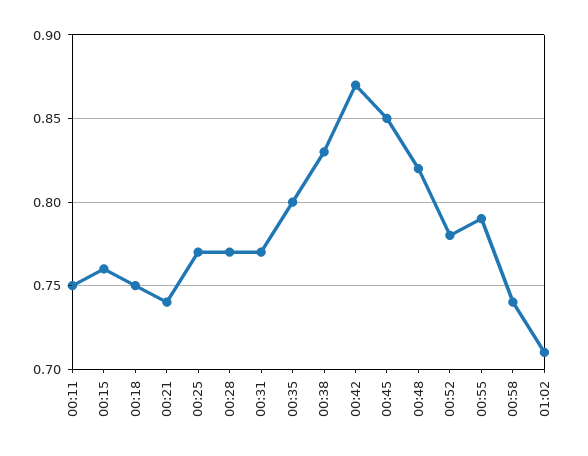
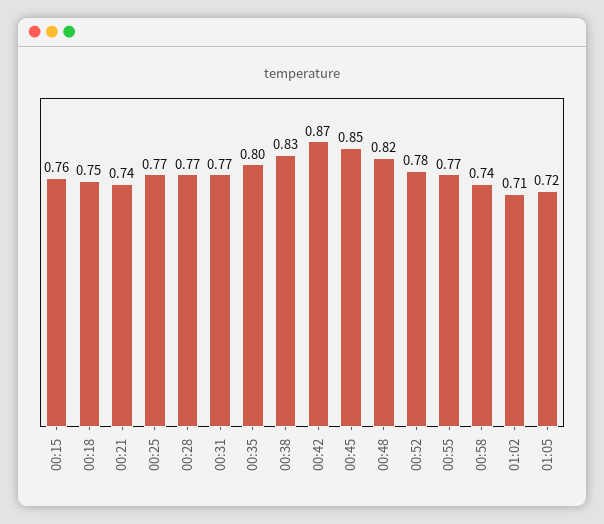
00:11: 0.75 -> none
00:55: 0.79 -> 0.77
01:05: none -> 0.72

